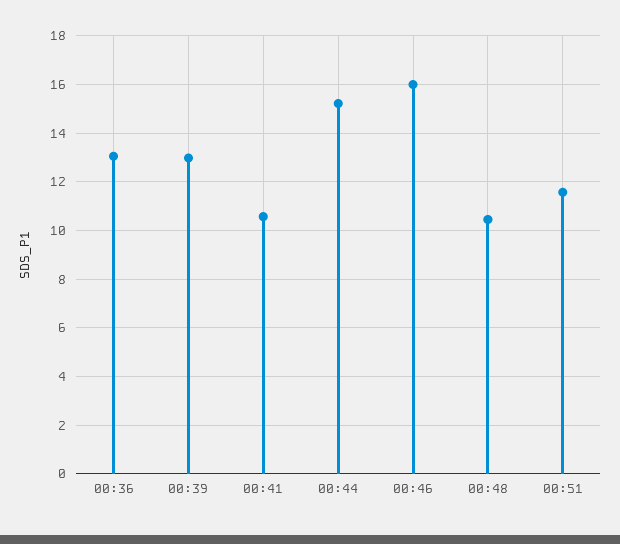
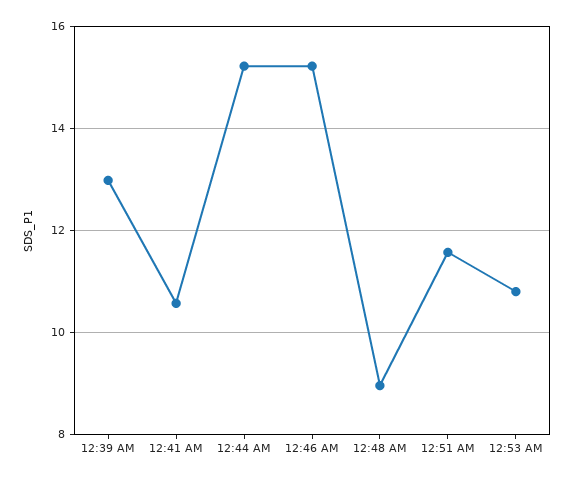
00:36: 13 -> none
00:46: 16 -> 15.2
00:48: 10.5 -> 9
12:53 AM: none -> 10.8

